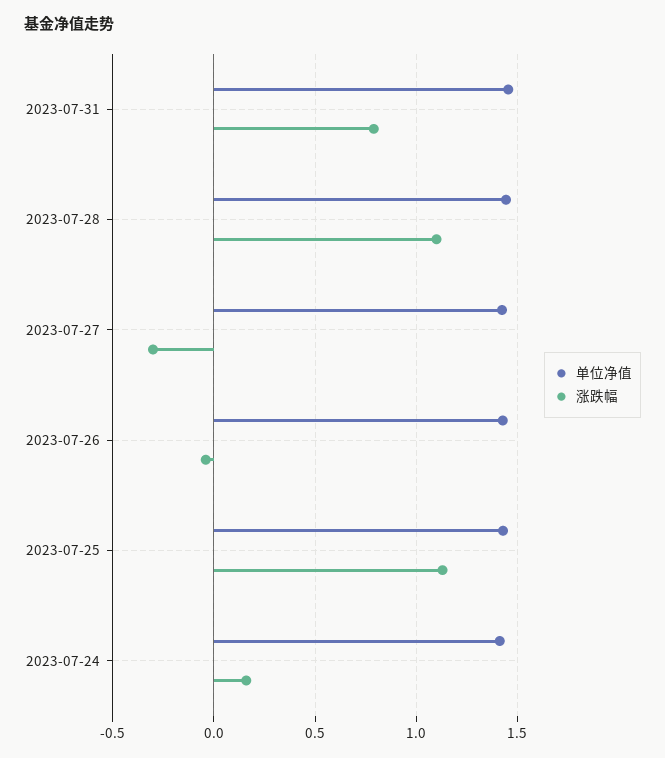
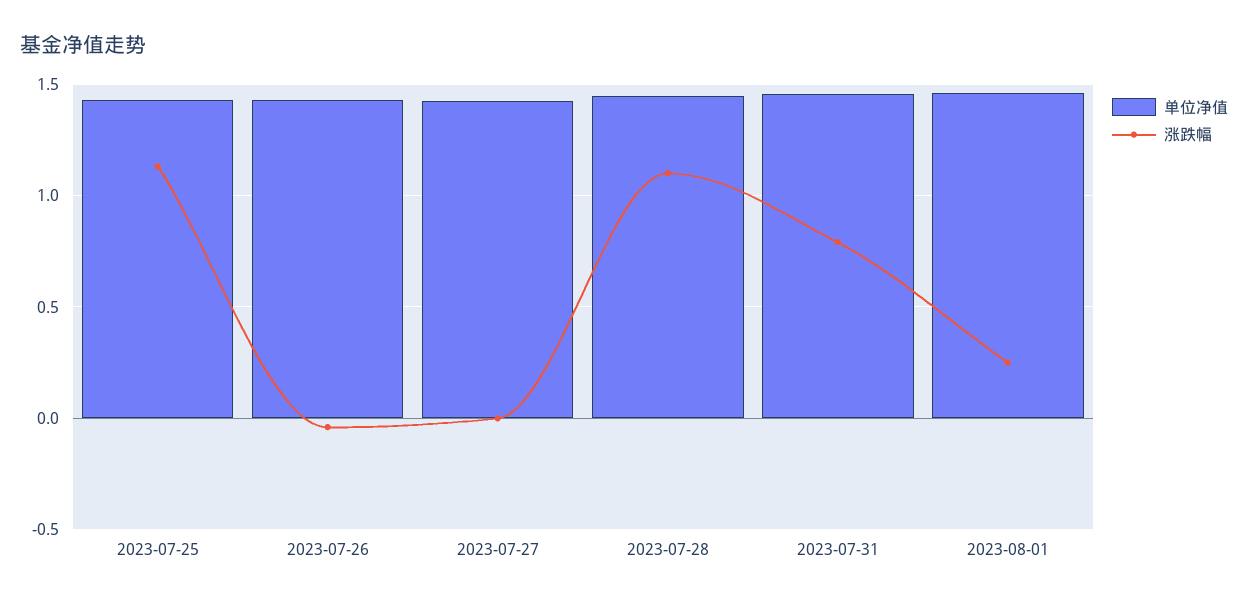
涨跌幅, 2023-07-27: -0.3 -> 0
单位净值, 2023-07-24: 1.4 -> none
涨跌幅, 2023-07-24: 0.15 -> none
单位净值, 2023-08-01: none -> 1.45
涨跌幅, 2023-08-01: none -> 0.25

